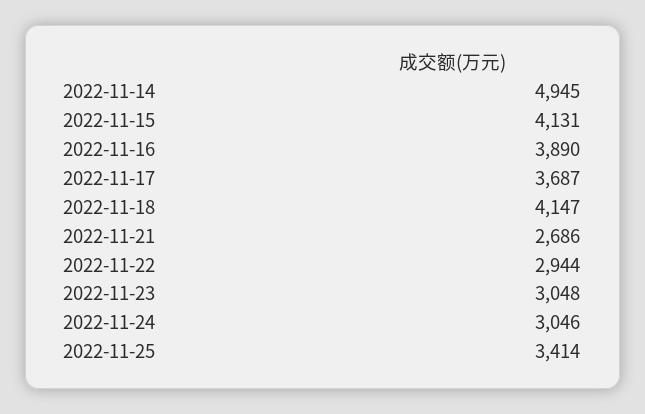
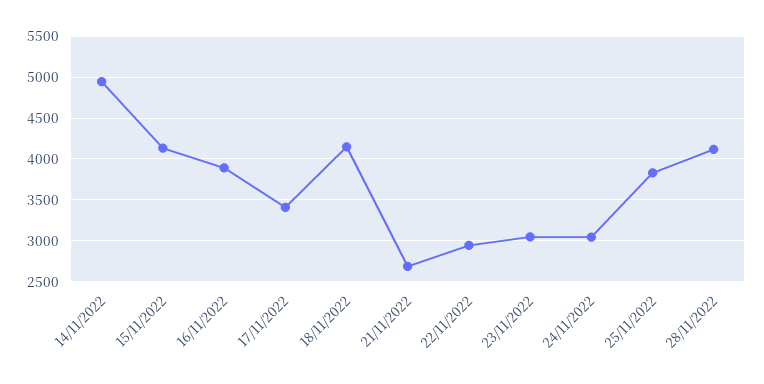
2022-11-17: 3687 -> 3400
2022-11-25: 3414 -> 3800
28/11/2022: none -> 4100

